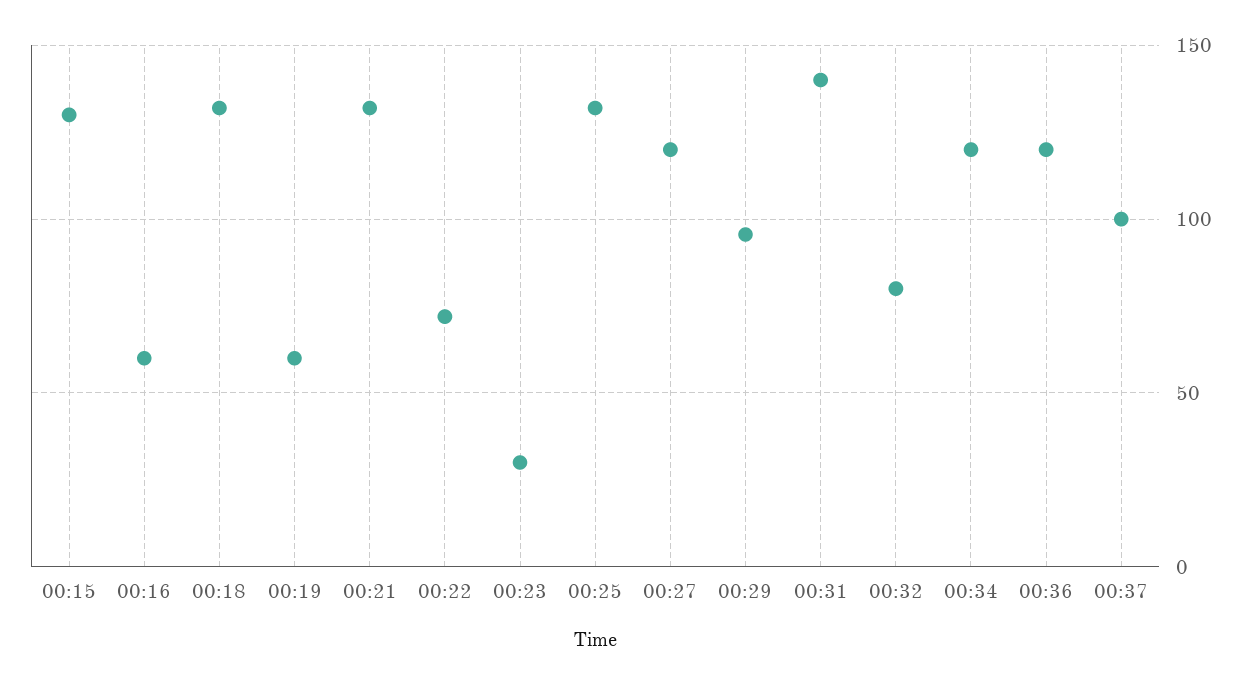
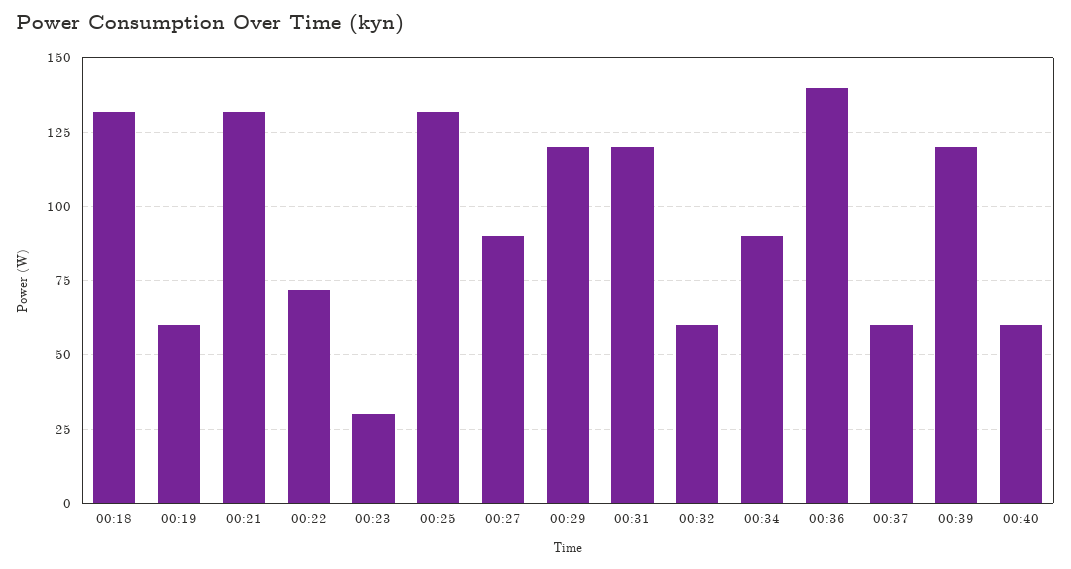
00:15: 130 -> none
00:16: 60 -> none
00:27: 120 -> 90
00:29: 95 -> 120
00:31: 140 -> 120
00:32: 80 -> 60
00:34: 120 -> 90
00:36: 120 -> 140
00:37: 100 -> 60
00:39: none -> 120
00:40: none -> 60

